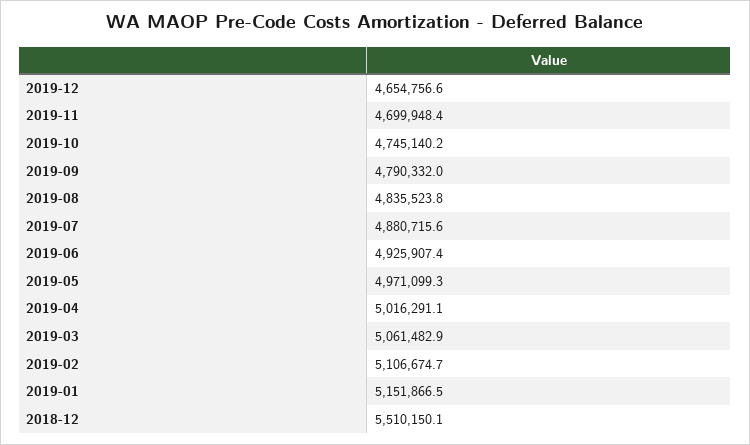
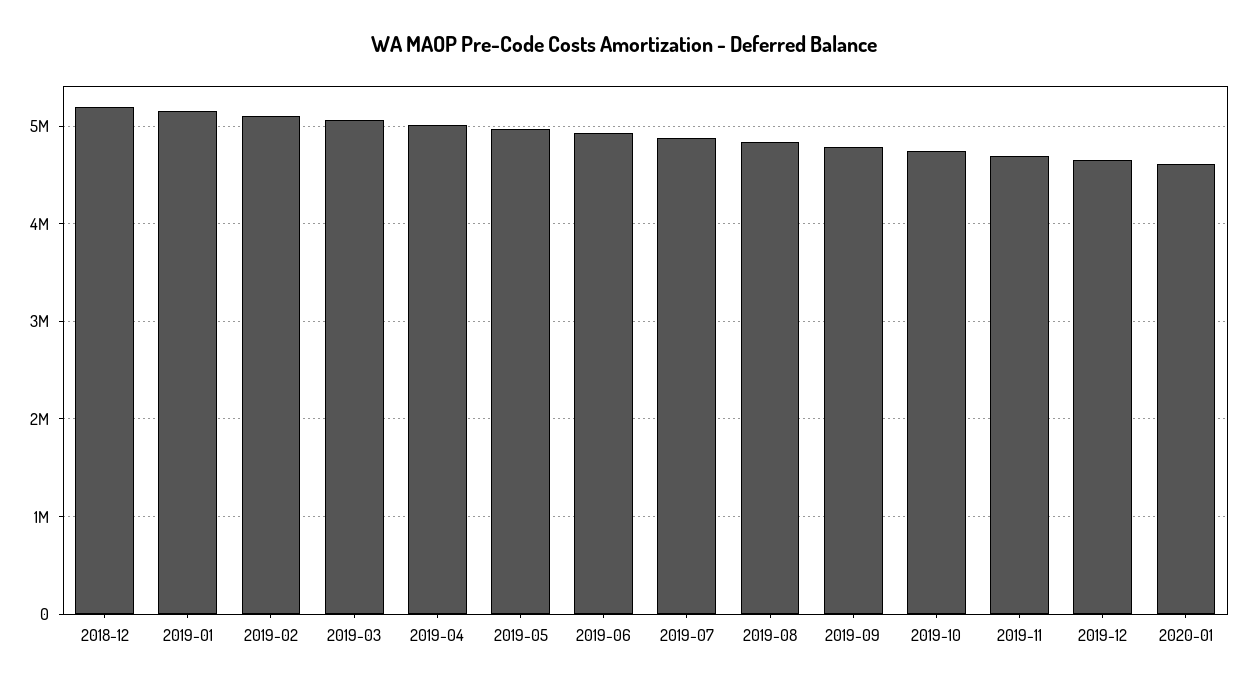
2018-12: 5510150.1 -> 5200000
2020-01: none -> 4600000

